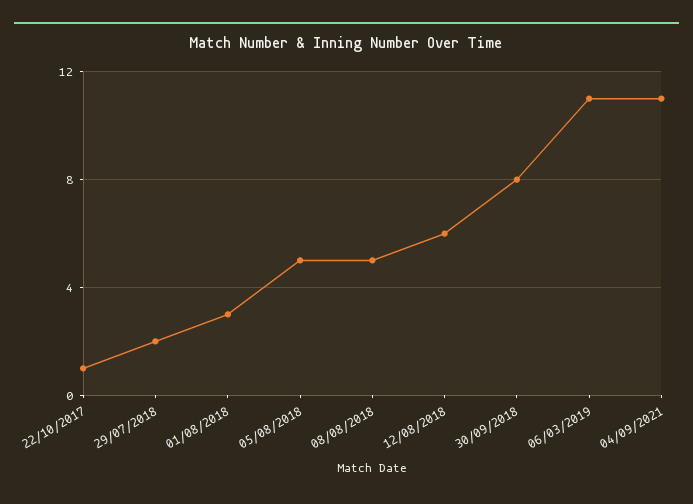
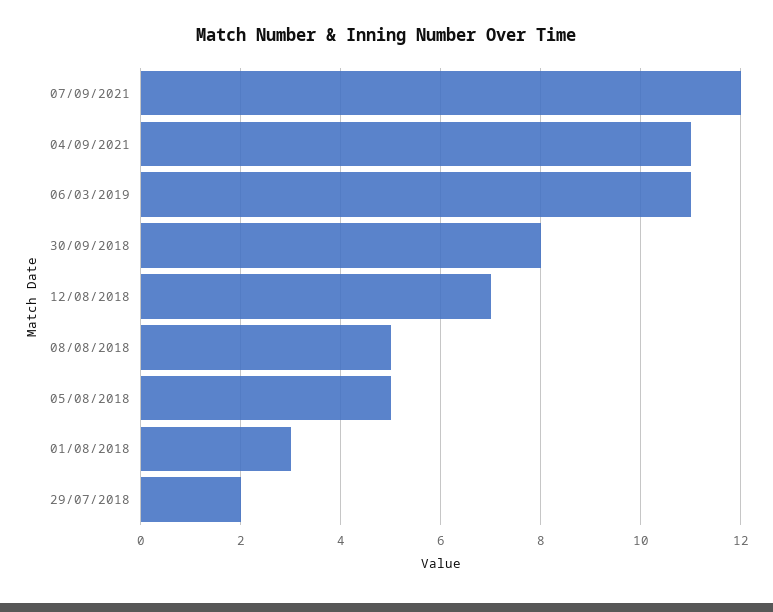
22/10/2017: 1 -> none
12/08/2018: 6 -> 7
07/09/2021: none -> 12

